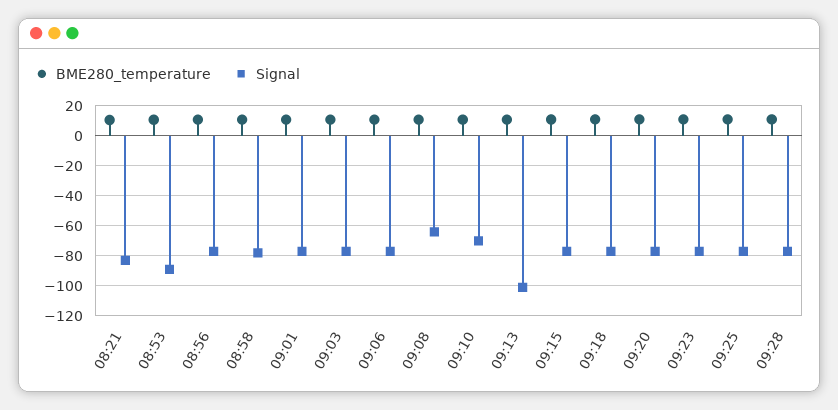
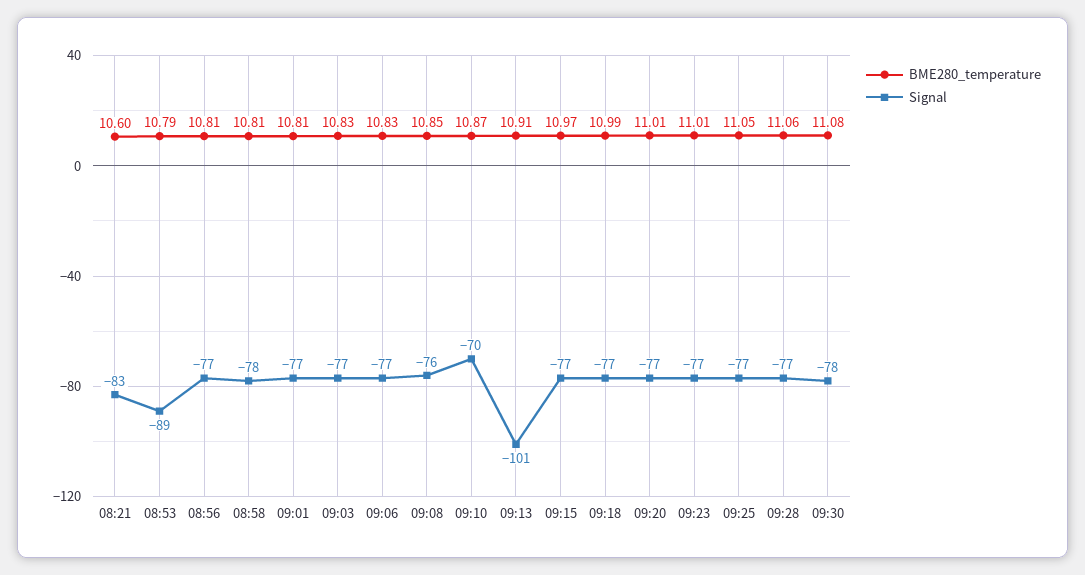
Signal, 09:08: -65 -> -76
BME280_temperature, 09:30: none -> 11.08
Signal, 09:30: none -> -78

